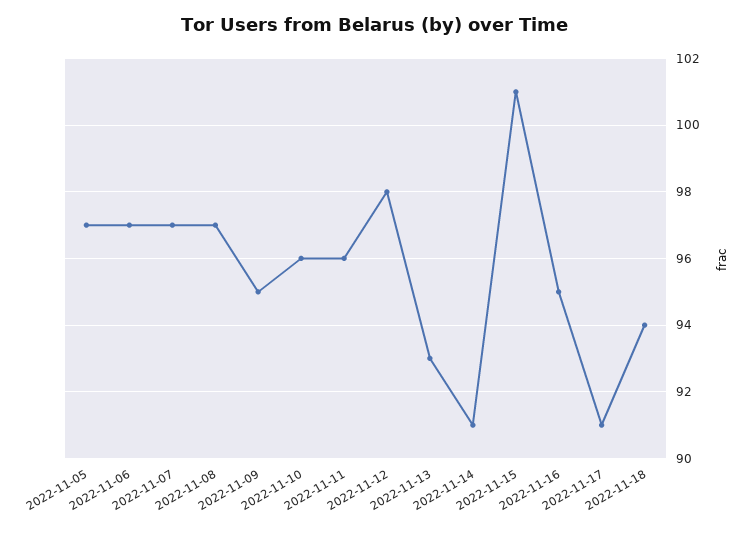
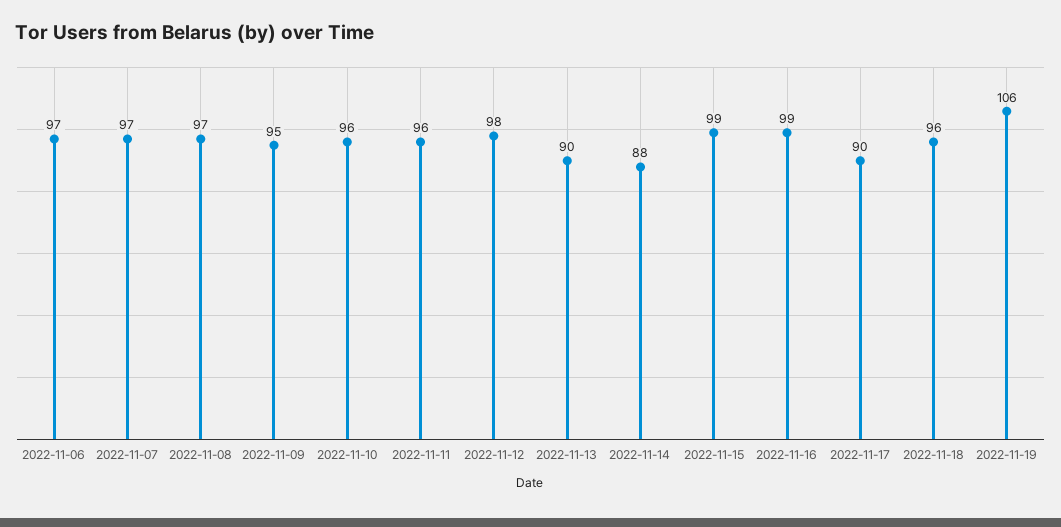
2022-11-05: 97 -> none
2022-11-13: 93 -> 90
2022-11-14: 91 -> 88
2022-11-15: 101 -> 99
2022-11-16: 95 -> 99
2022-11-17: 91 -> 90
2022-11-18: 94 -> 96
2022-11-19: none -> 106

